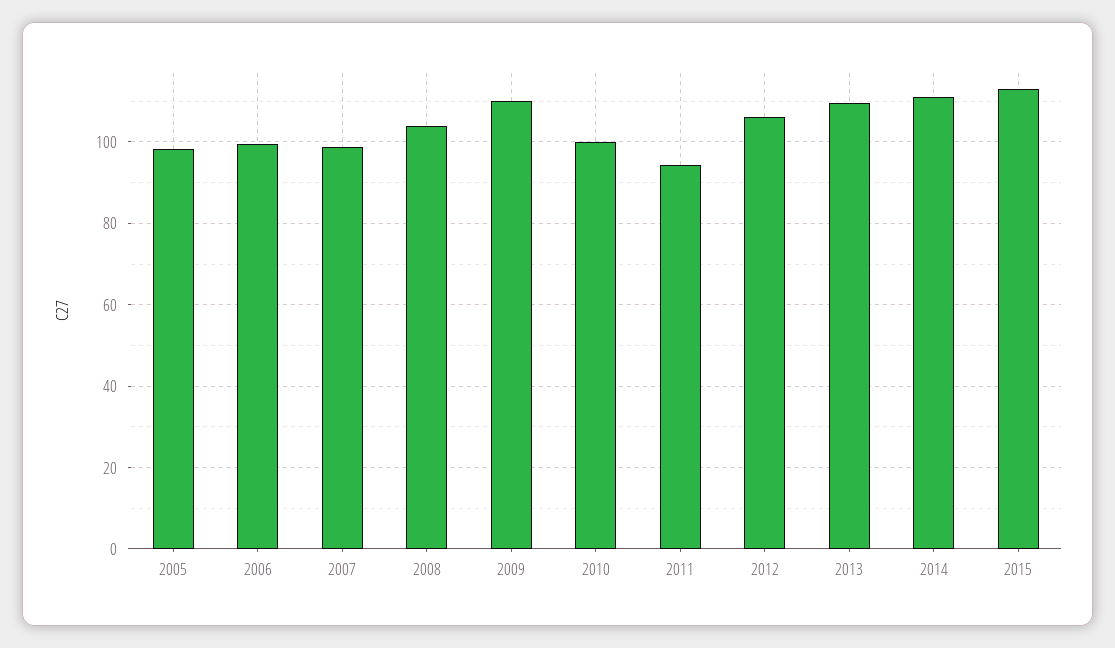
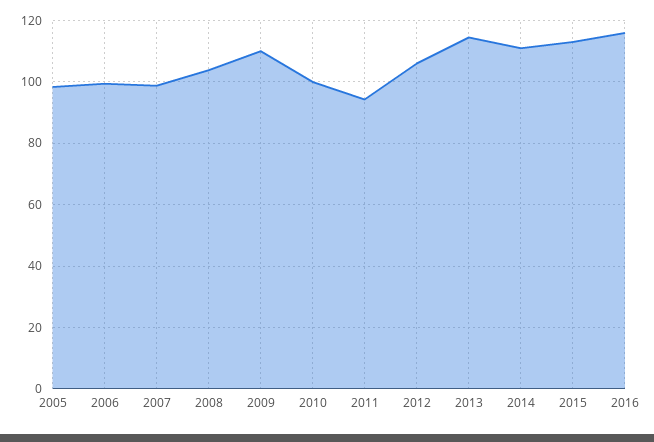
2013: 110 -> 114
2016: none -> 116

